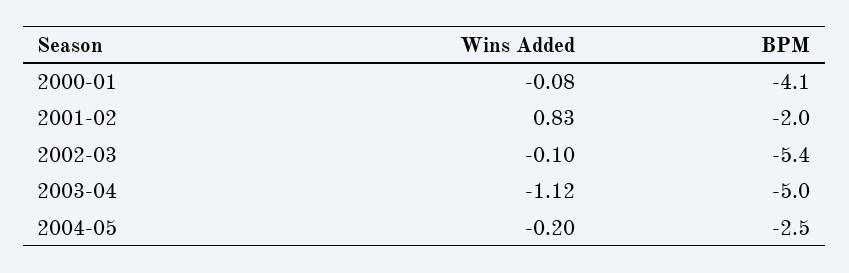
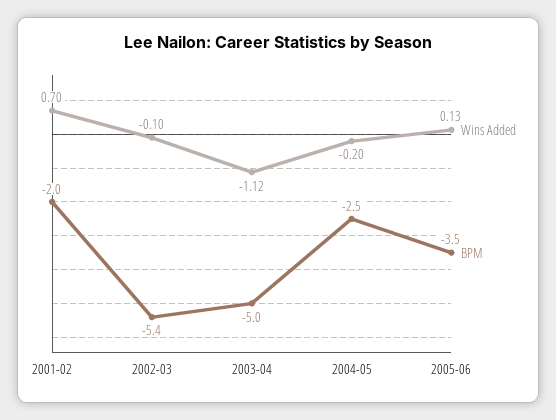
Wins Added, 2000-01: -0.08 -> none
BPM, 2000-01: -4.1 -> none
Wins Added, 2001-02: 0.83 -> 0.7
Wins Added, 2005-06: none -> 0.13
BPM, 2005-06: none -> -3.5

